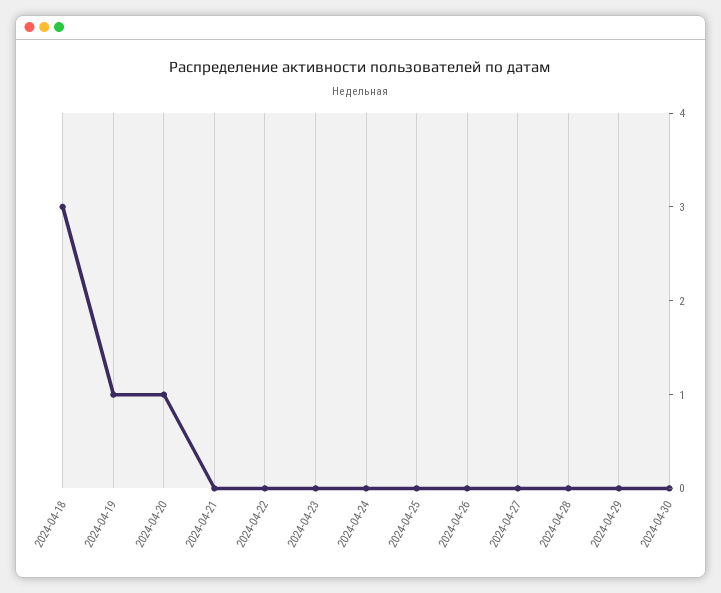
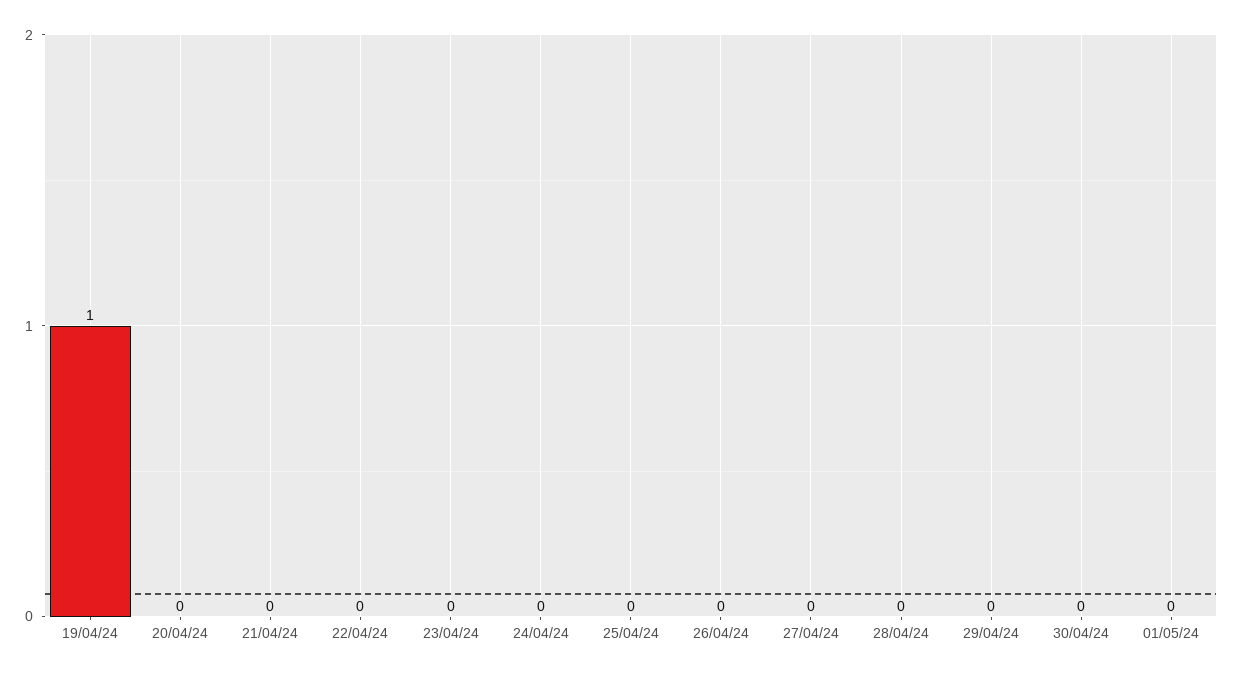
2024-04-18: 3 -> none
2024-04-20: 1 -> 0
01/05/24: none -> 0

